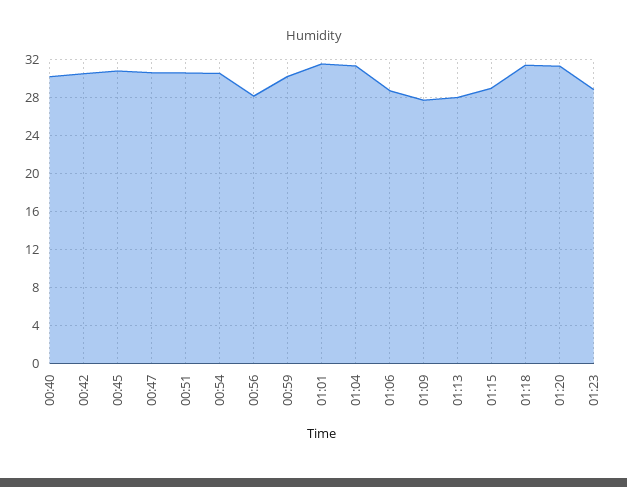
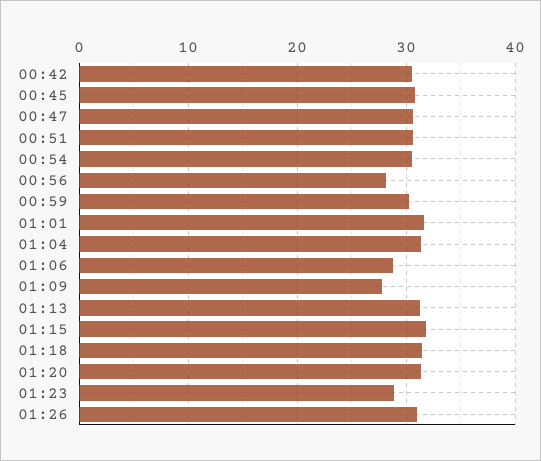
00:40: 30 -> none
01:13: 28 -> 31
01:15: 29 -> 32
01:26: none -> 31

